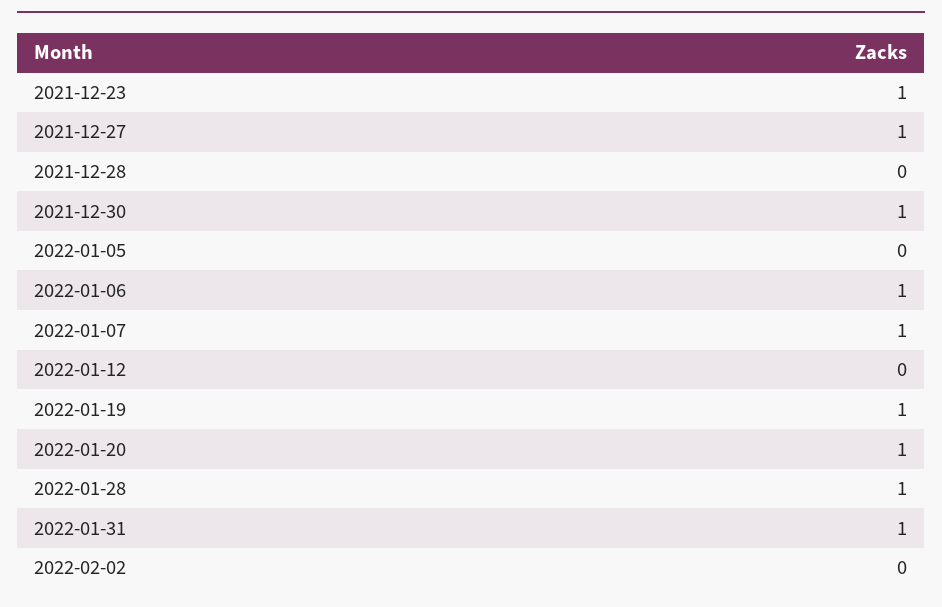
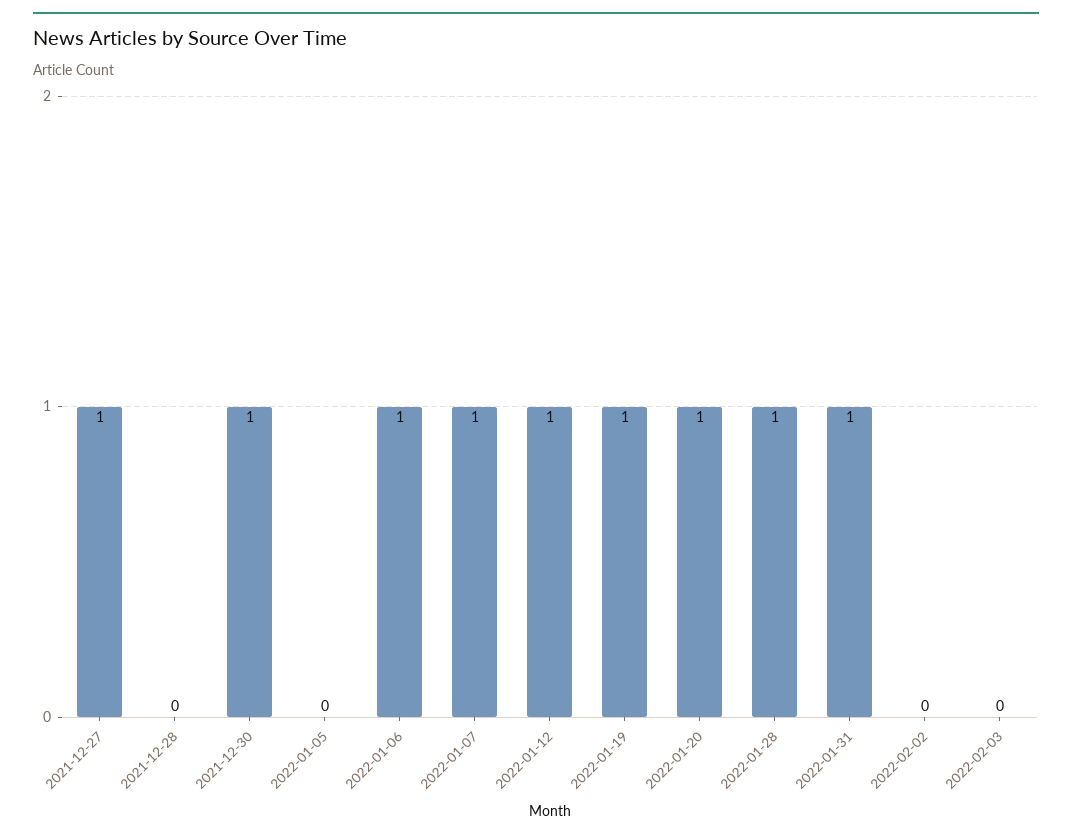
2021-12-23: 1 -> none
2022-01-12: 0 -> 1
2022-02-03: none -> 0

